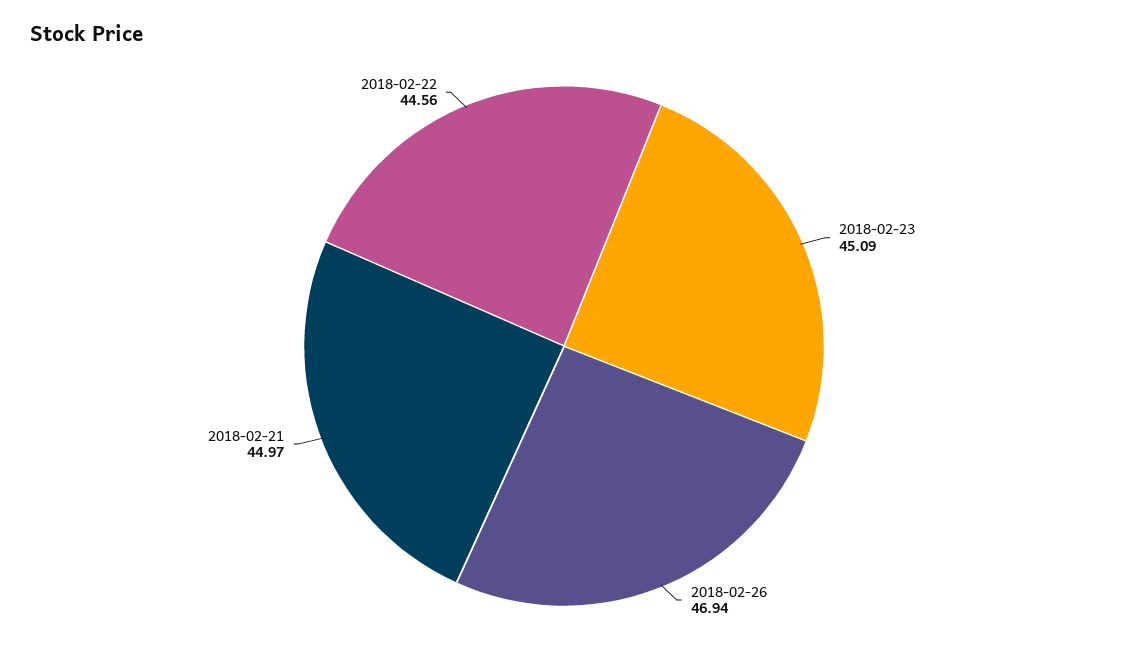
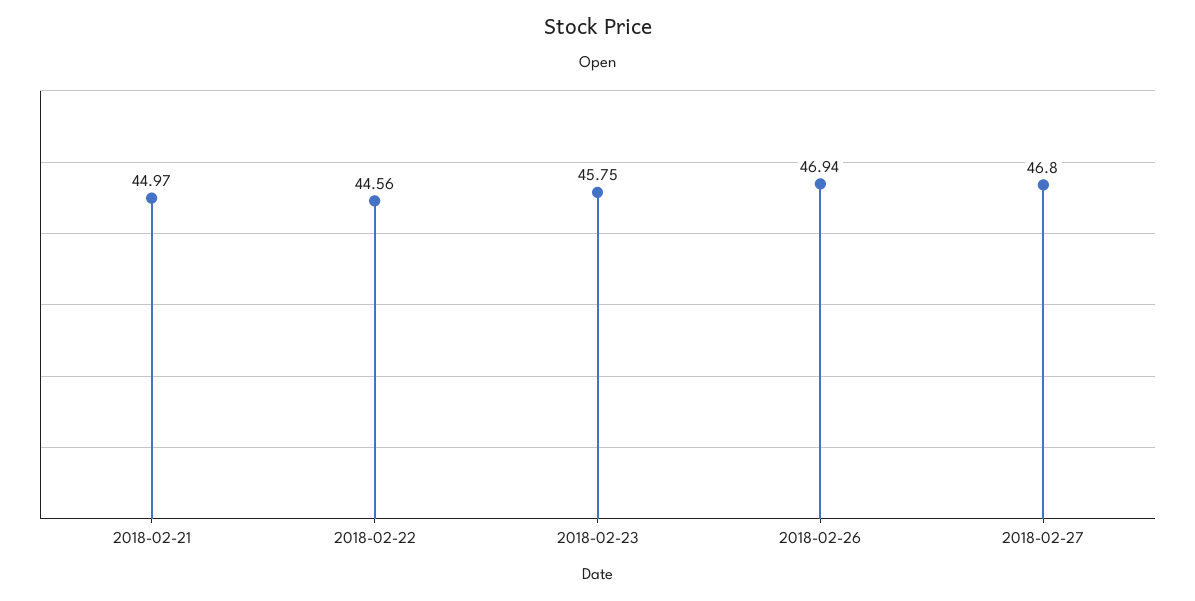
2018-02-23: 45.09 -> 45.75
2018-02-27: none -> 46.8

